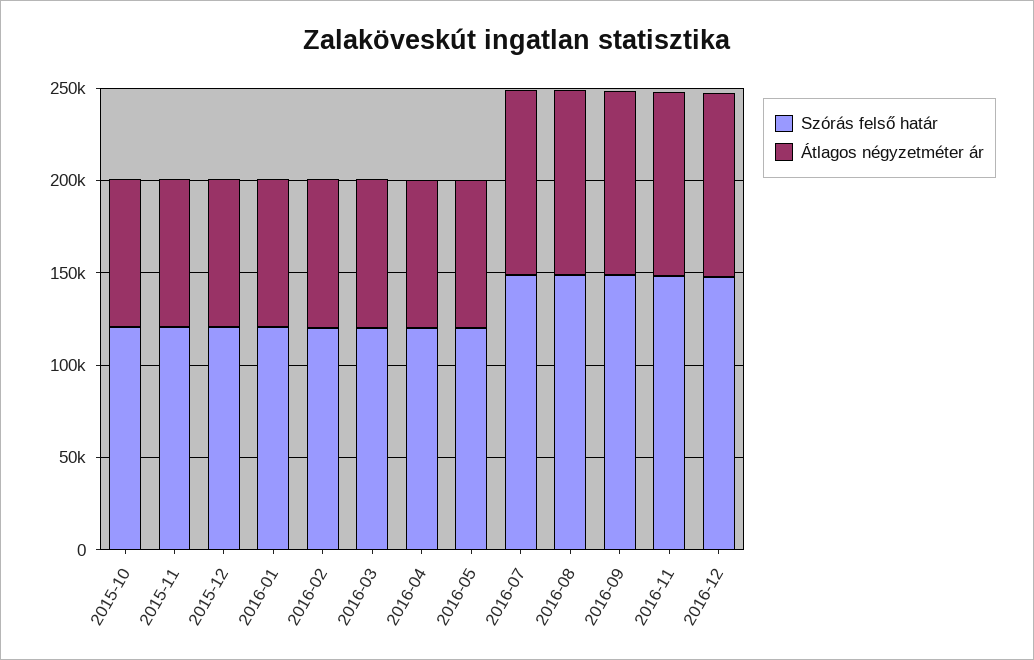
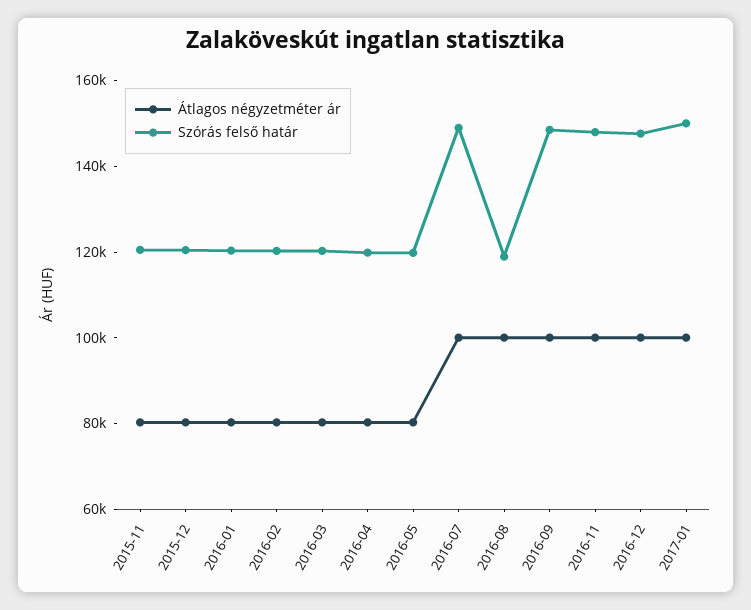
Szórás felső határ, 2015-10: 120000 -> none
Átlagos négyzetméter ár, 2015-10: 80000 -> none
Szórás felső határ, 2016-08: 150000 -> 120000
Átlagos négyzetméter ár, 2017-01: none -> 100000
Szórás felső határ, 2017-01: none -> 150000

